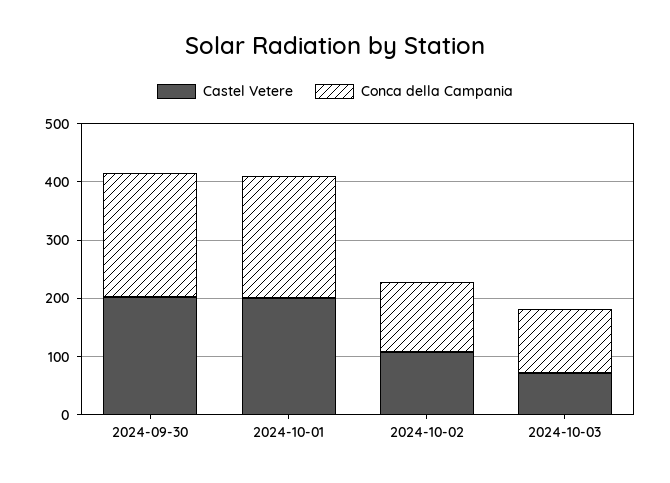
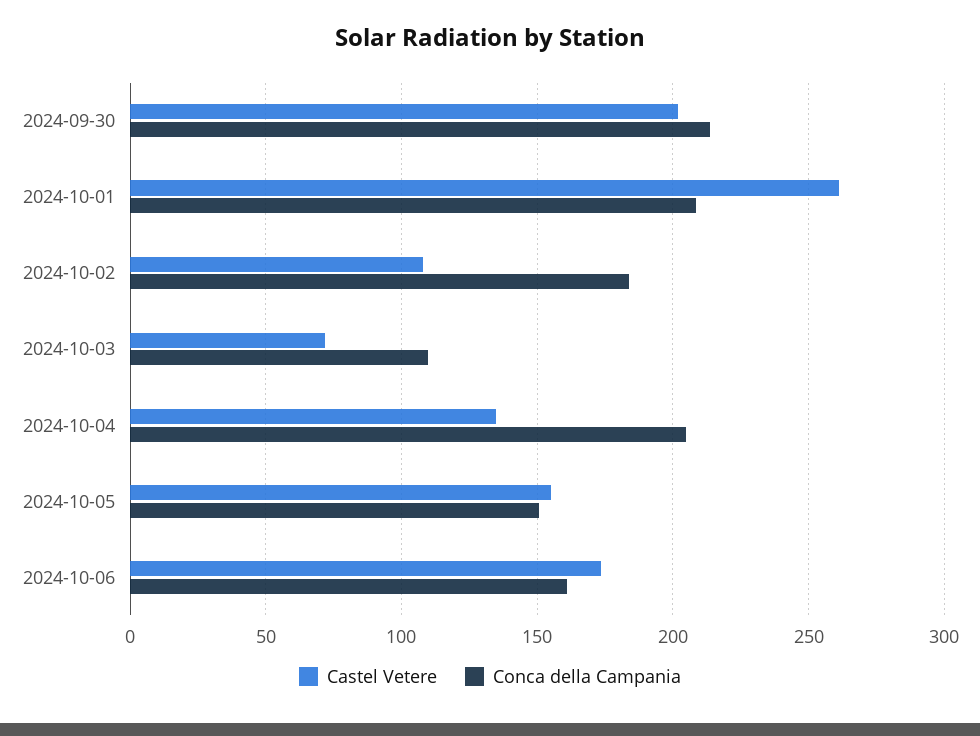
Castel Vetere, 2024-10-01: 200 -> 260
Conca della Campania, 2024-10-02: 120 -> 185
Castel Vetere, 2024-10-04: none -> 135
Conca della Campania, 2024-10-04: none -> 205
Castel Vetere, 2024-10-05: none -> 155
Conca della Campania, 2024-10-05: none -> 150
Castel Vetere, 2024-10-06: none -> 175
Conca della Campania, 2024-10-06: none -> 160

